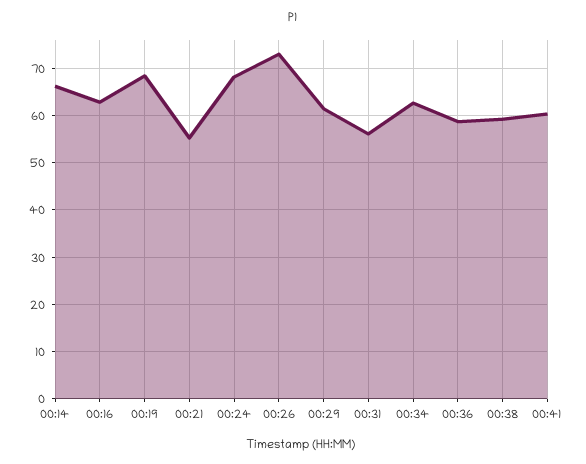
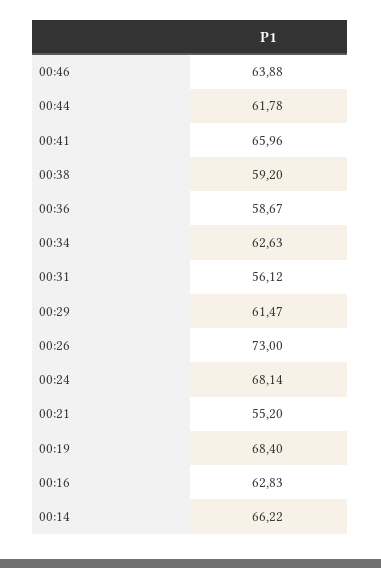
00:41: 60 -> 65.96
00:46: none -> 63.88
00:44: none -> 61.78

